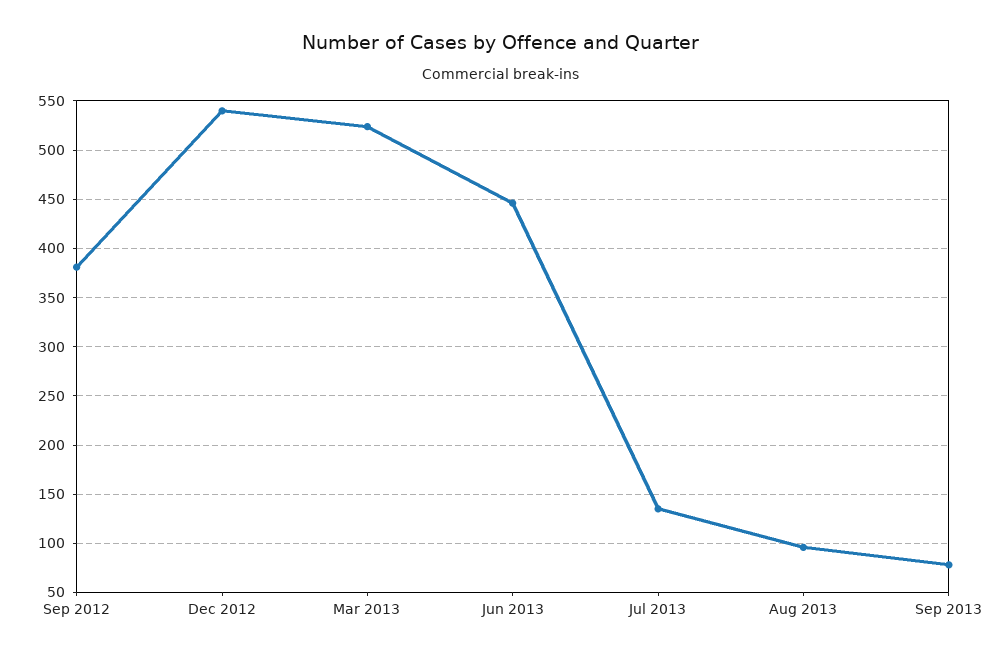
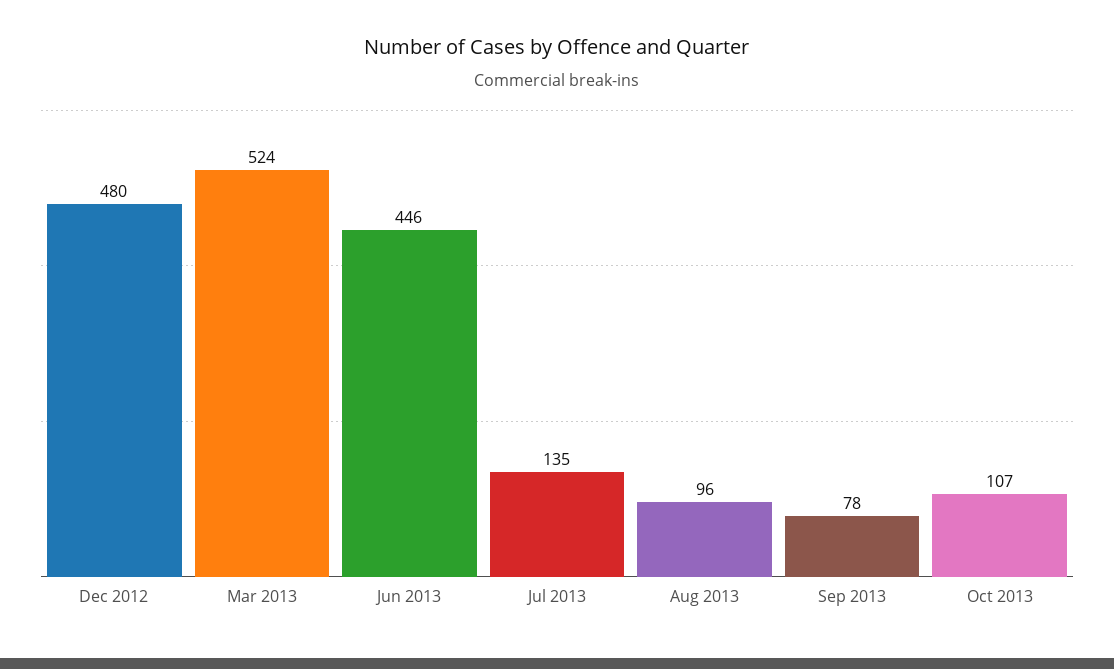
Sep 2012: 380 -> none
Dec 2012: 540 -> 480
Oct 2013: none -> 107

